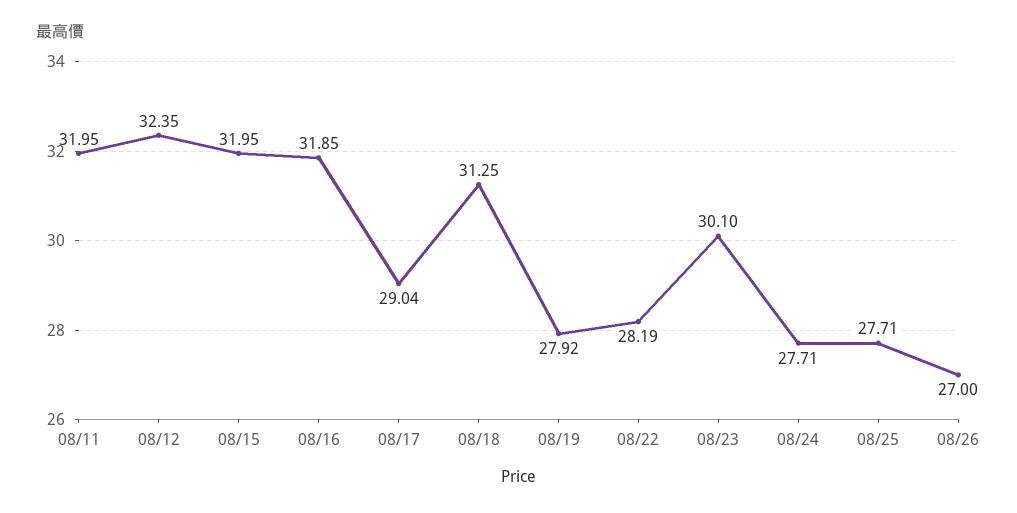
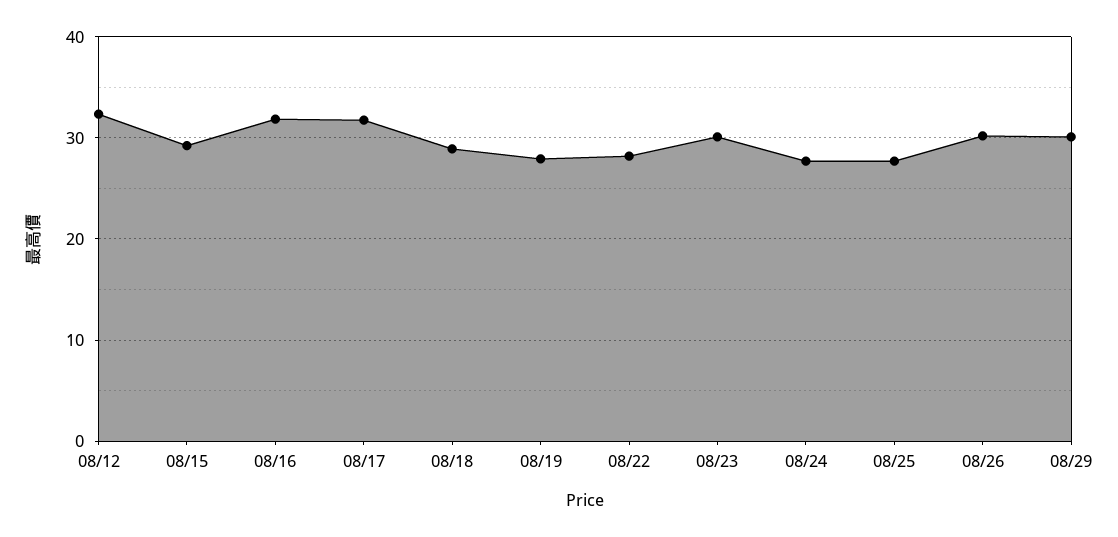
08/11: 31.95 -> none
08/15: 31.95 -> 29
08/17: 29.04 -> 32
08/18: 31.25 -> 29
08/26: 27 -> 30
08/29: none -> 30

